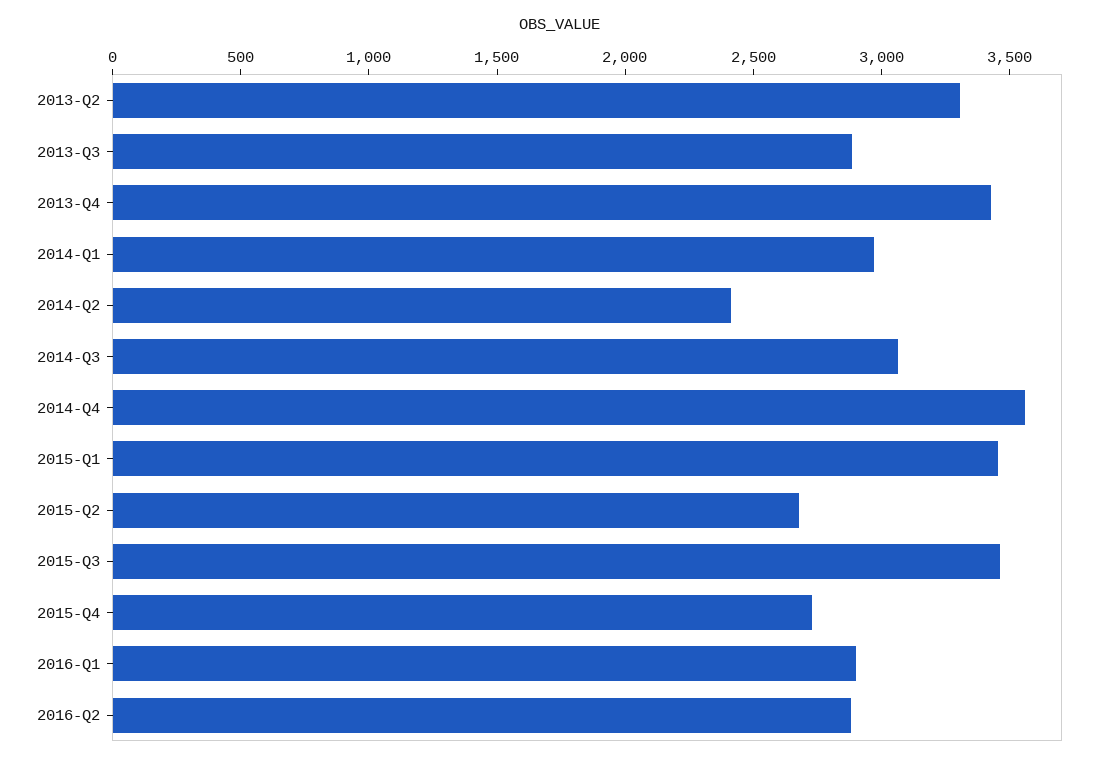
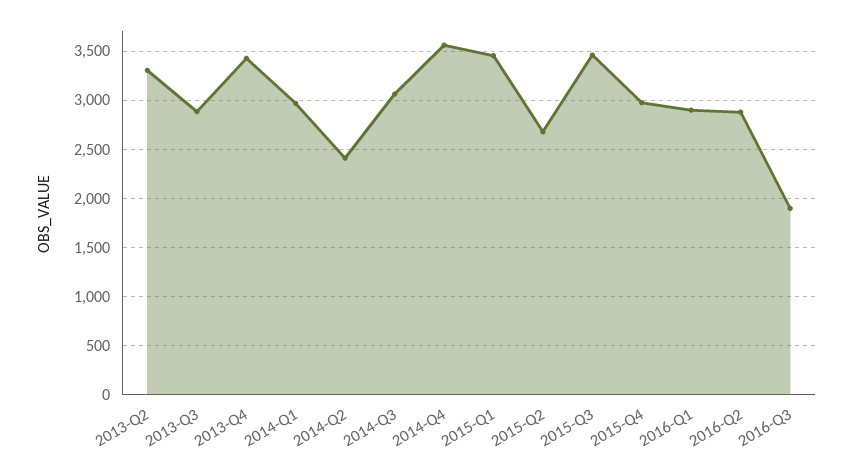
2015-Q4: 2700 -> 3000
2016-Q3: none -> 1900

